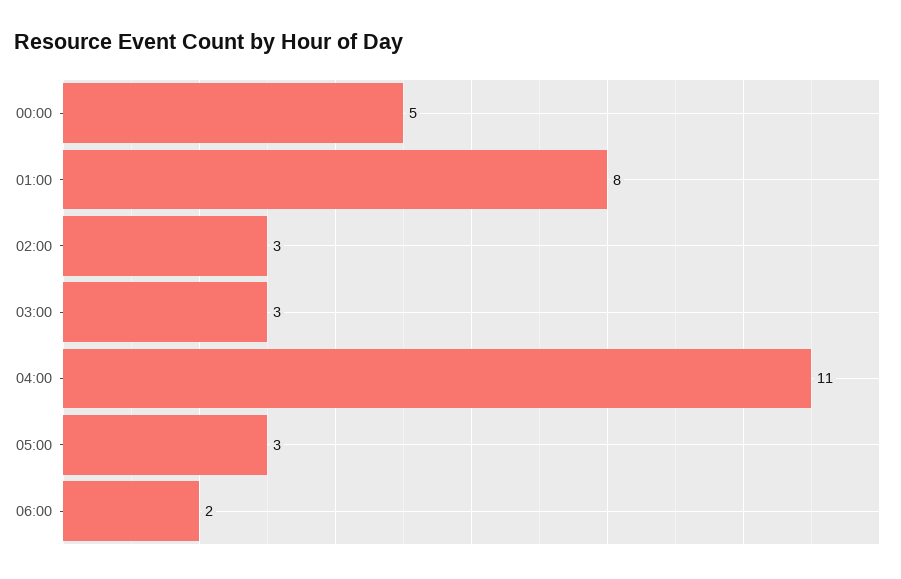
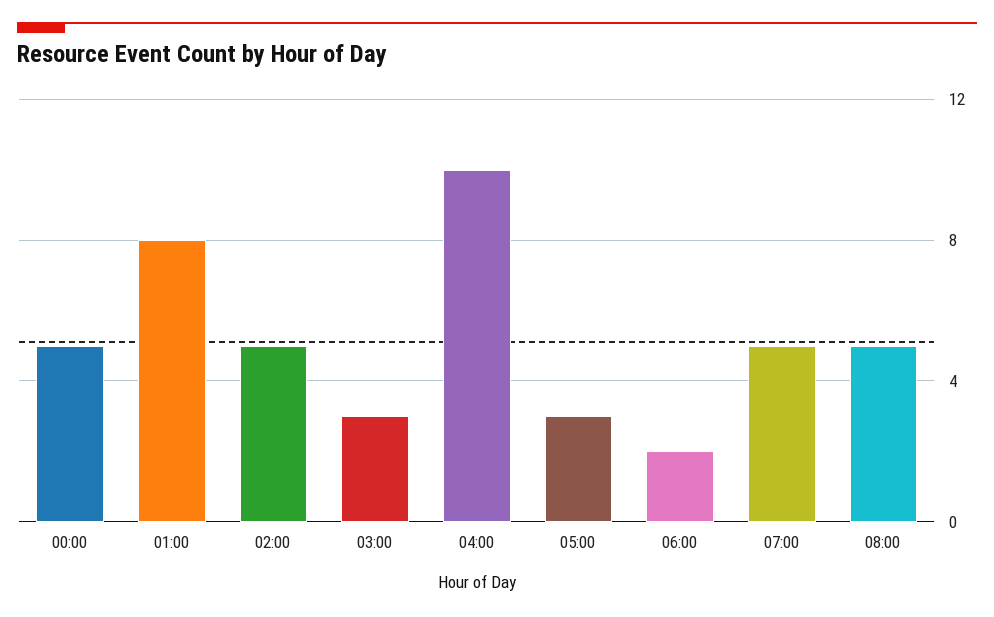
02:00: 3 -> 5
04:00: 11 -> 10
07:00: none -> 5
08:00: none -> 5

